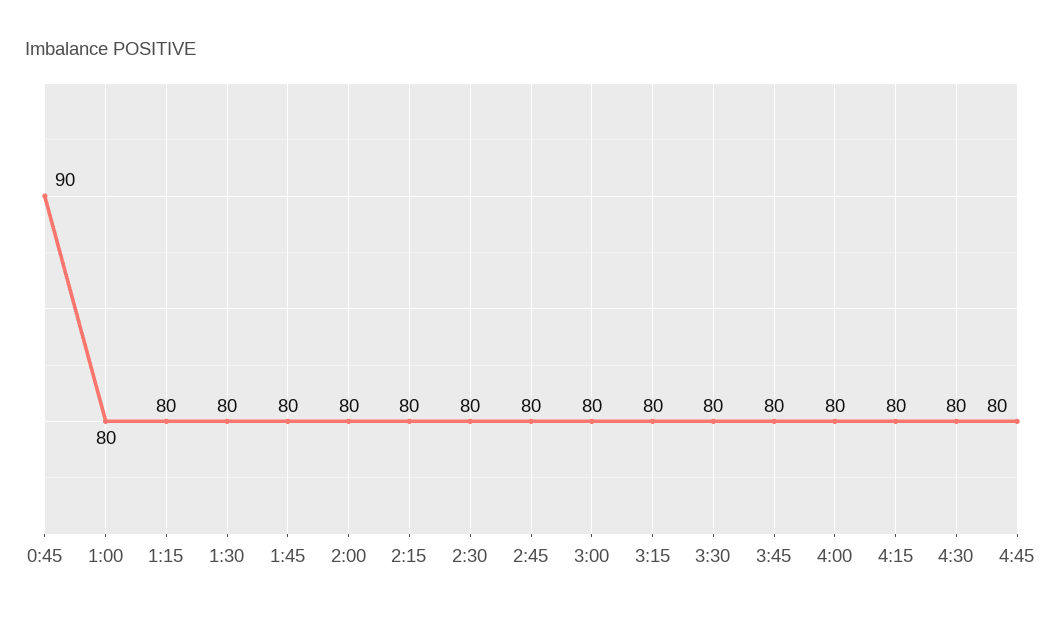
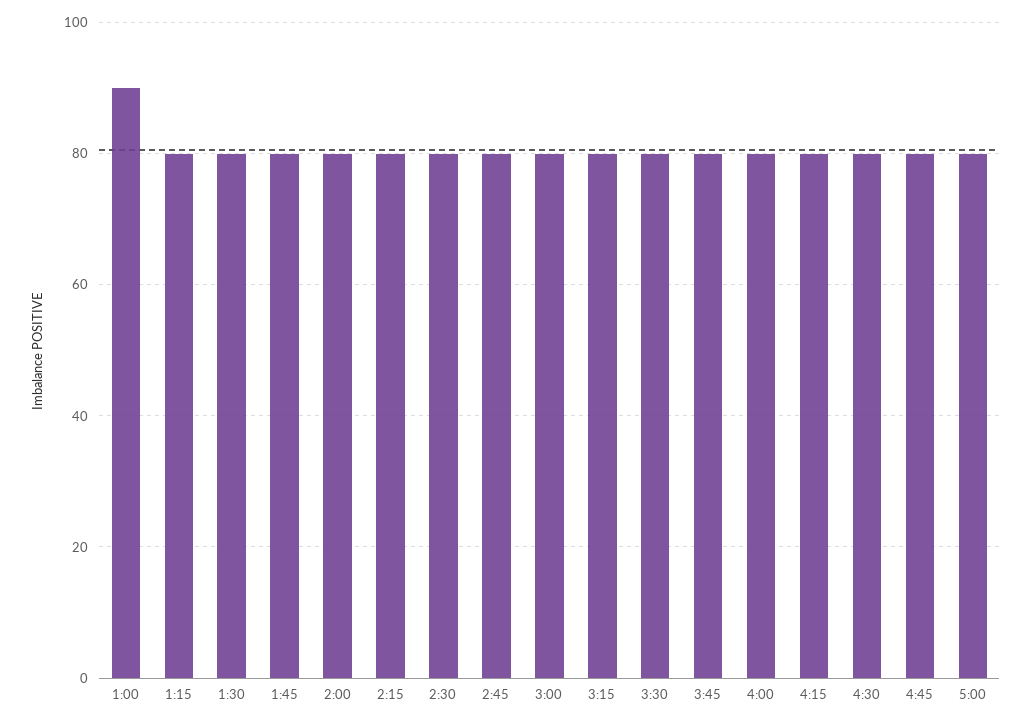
0:45: 90 -> none
1:00: 80 -> 90
5:00: none -> 80

